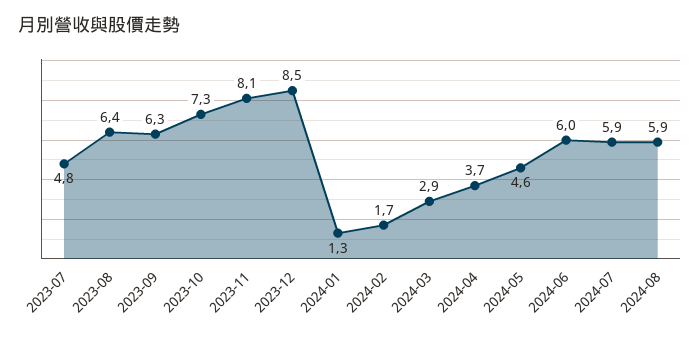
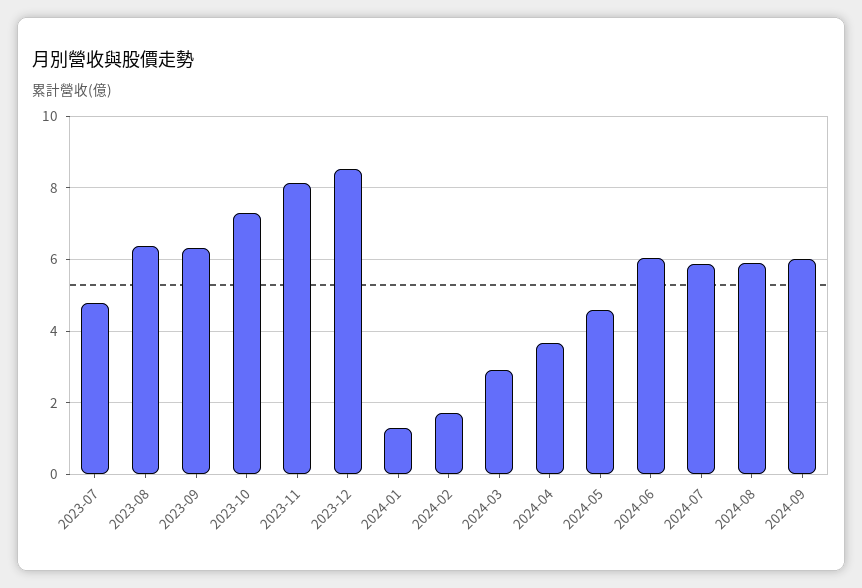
2024-09: none -> 6

